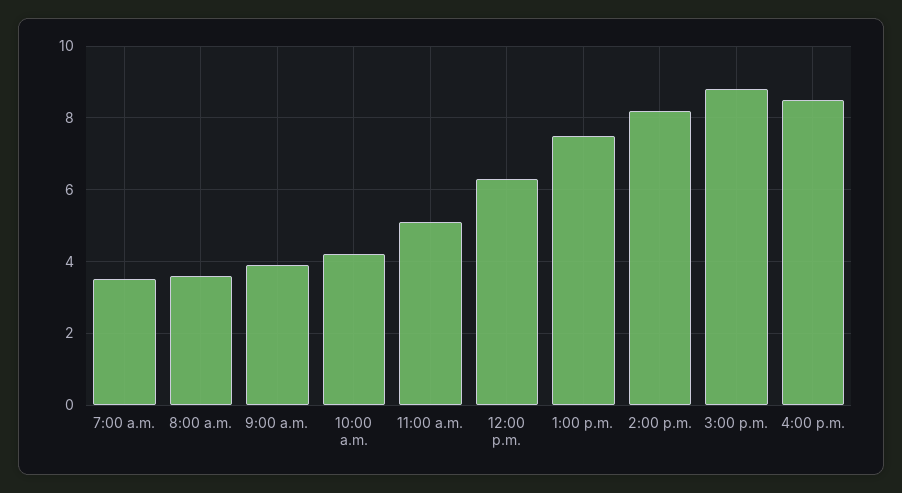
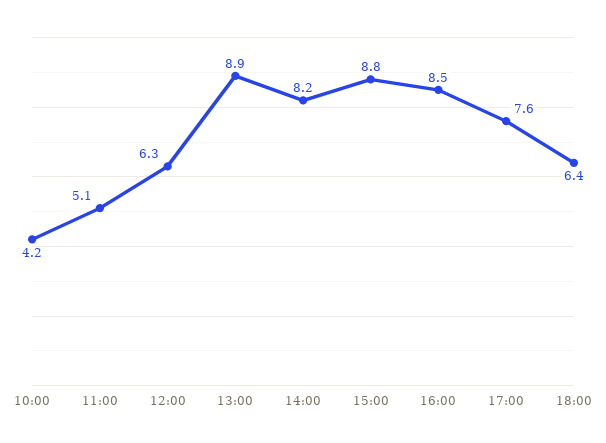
7:00 a.m.: 3.5 -> none
8:00 a.m.: 3.5 -> none
9:00 a.m.: 4 -> none
1:00 p.m.: 7.5 -> 8.9
17:00: none -> 7.6
18:00: none -> 6.4

